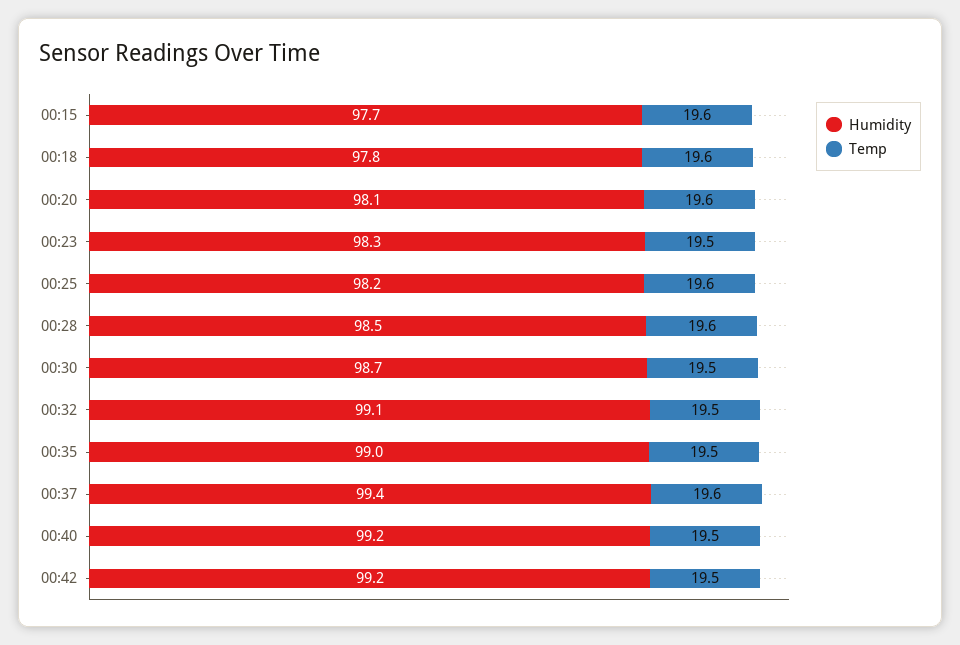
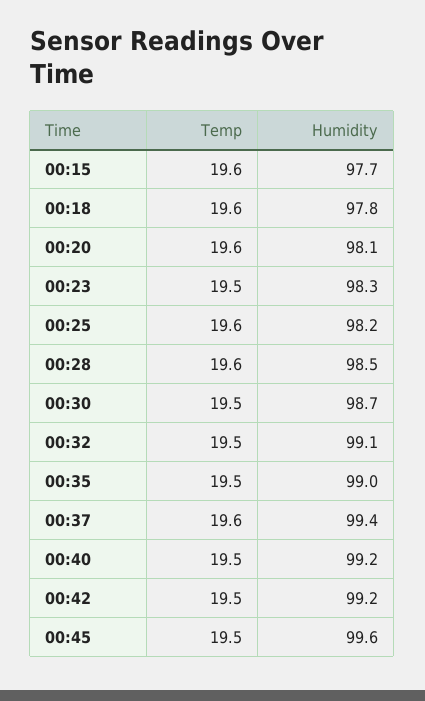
Temp, 00:45: none -> 19.5
Humidity, 00:45: none -> 99.6

